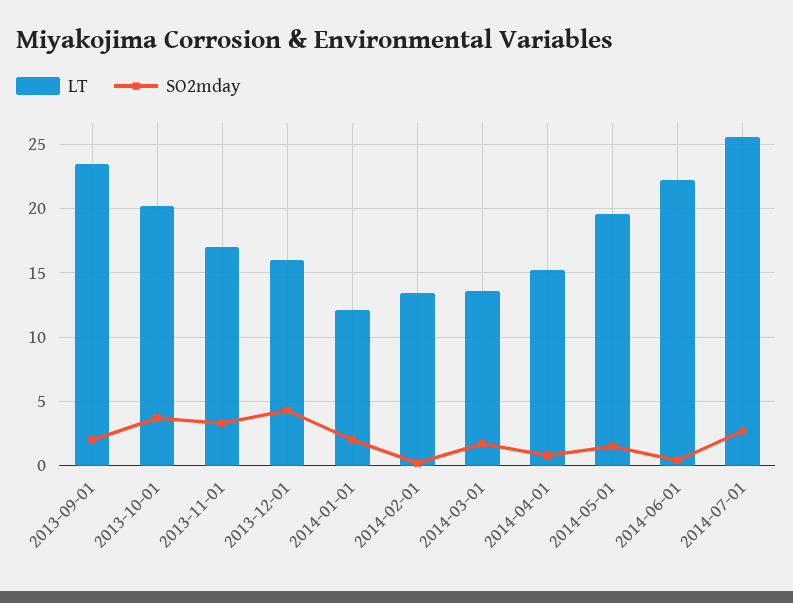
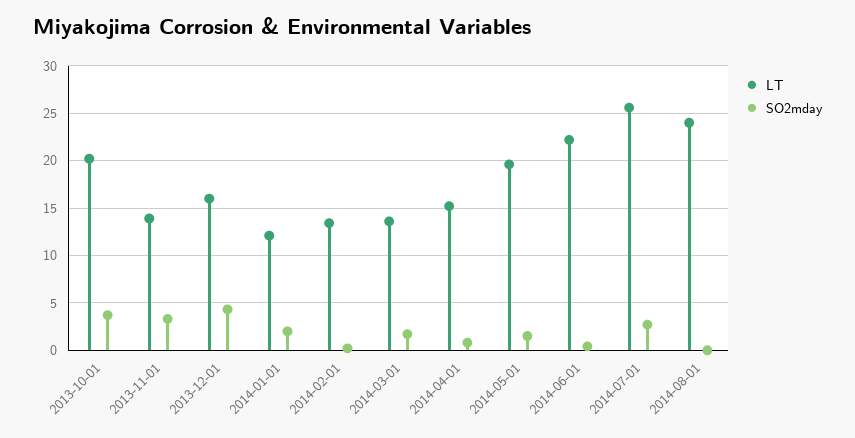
LT, 2013-09-01: 23.5 -> none
SO2mday, 2013-09-01: 2 -> none
LT, 2013-11-01: 17 -> 14
LT, 2014-08-01: none -> 24
SO2mday, 2014-08-01: none -> 0

